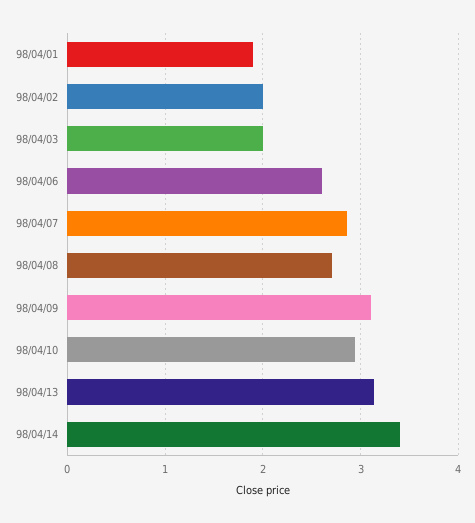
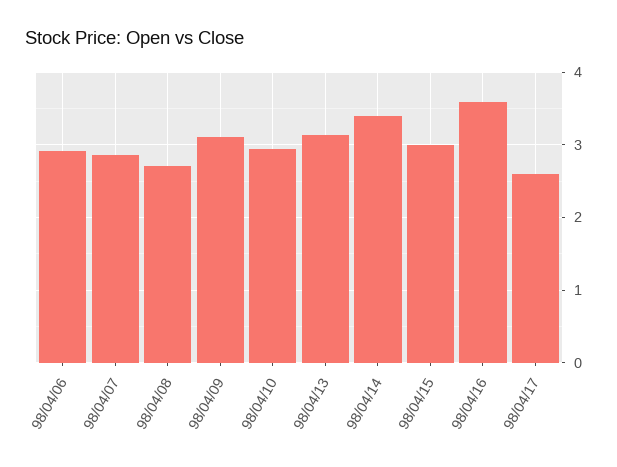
98/04/01: 1.9 -> none
98/04/02: 2 -> none
98/04/03: 2 -> none
98/04/06: 2.6 -> 2.9
98/04/15: none -> 3
98/04/16: none -> 3.6
98/04/17: none -> 2.6

